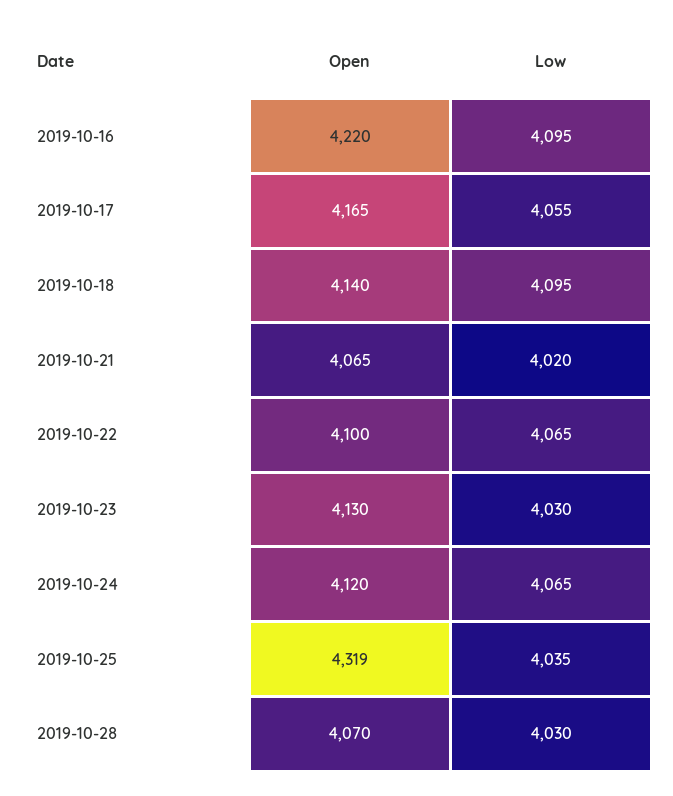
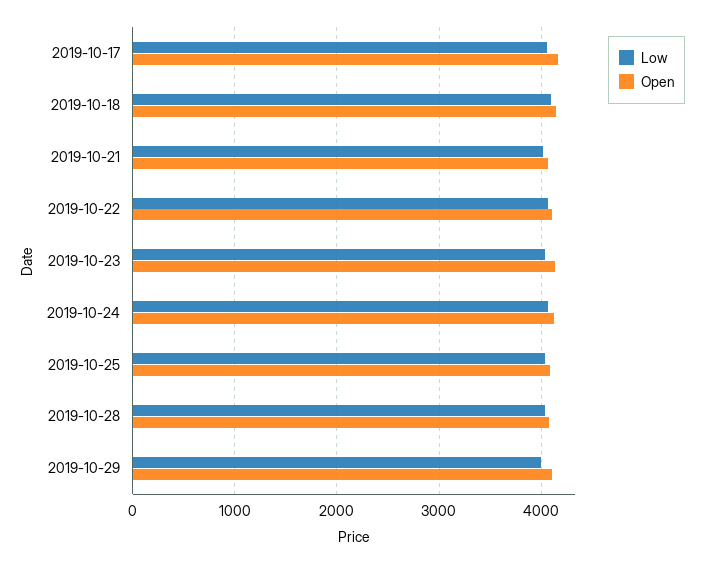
Open, 2019-10-16: 4220 -> none
Low, 2019-10-16: 4095 -> none
Open, 2019-10-25: 4319 -> 4100
Low, 2019-10-29: none -> 4000
Open, 2019-10-29: none -> 4100

